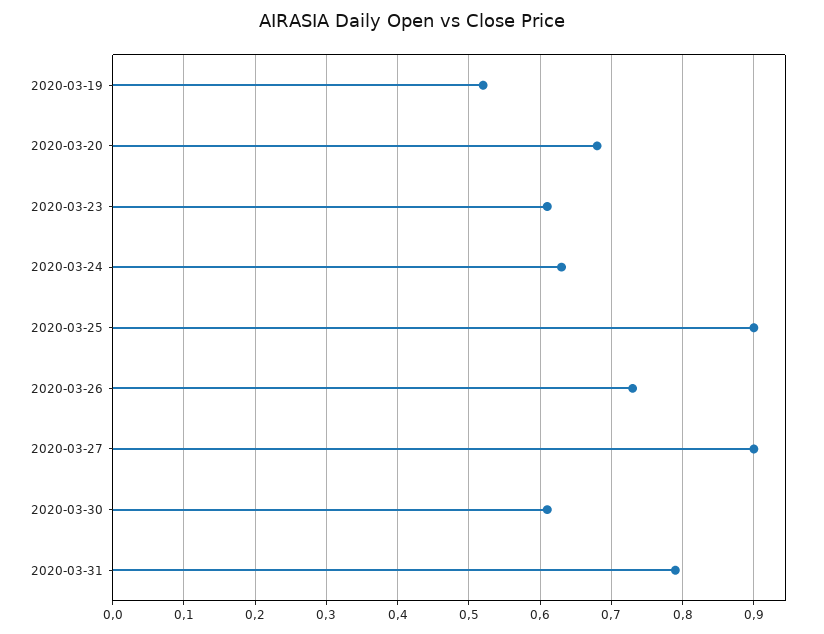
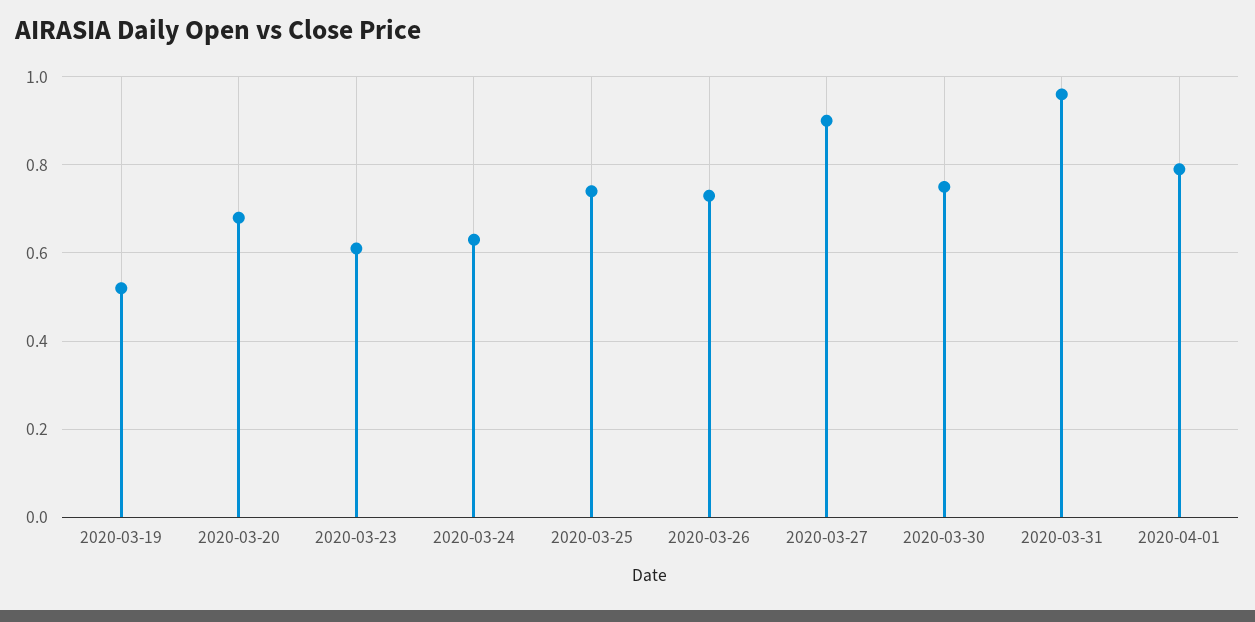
2020-03-25: 0.9 -> 0.75
2020-03-30: 0.61 -> 0.75
2020-03-31: 0.79 -> 0.95
2020-04-01: none -> 0.8

